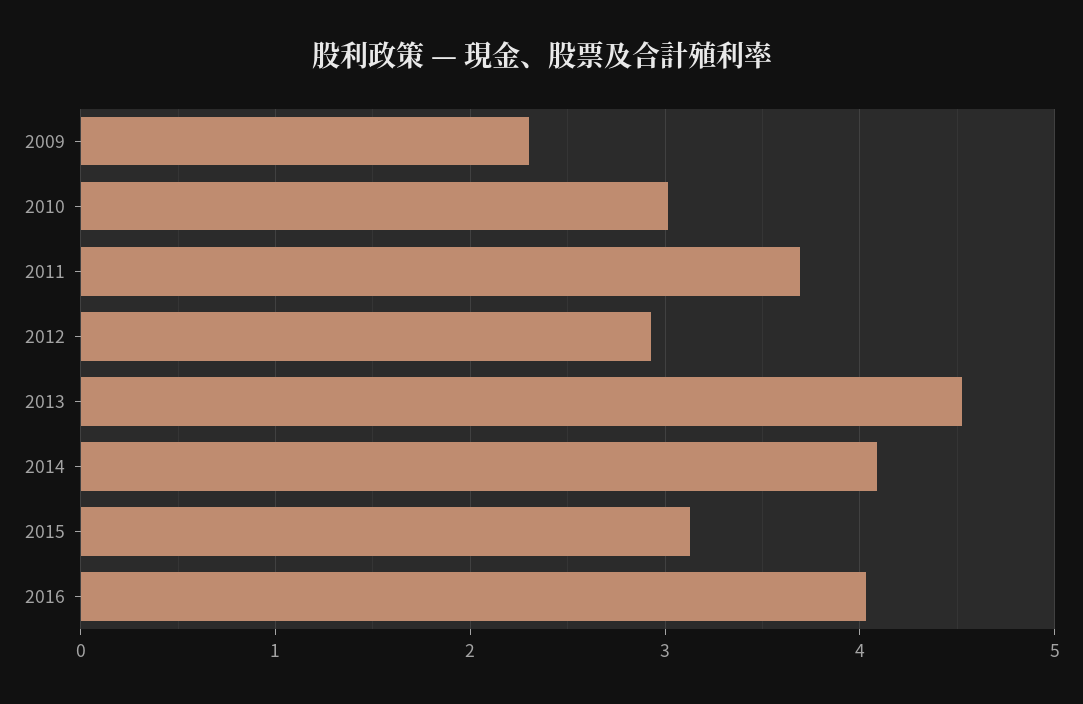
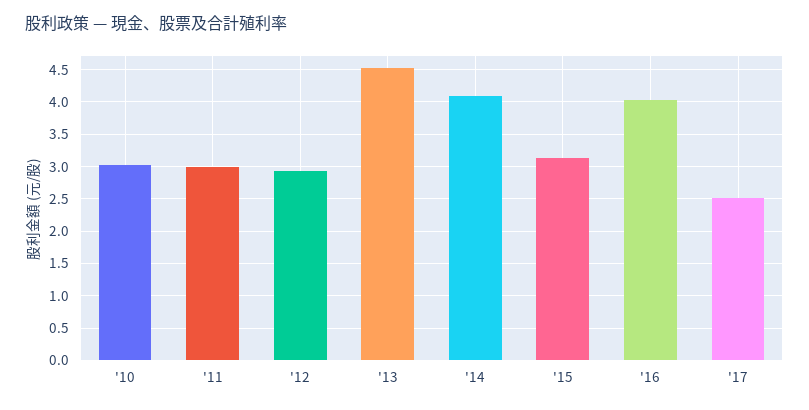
2009: 2.3 -> none
2011: 3.7 -> 3
'17: none -> 2.5

